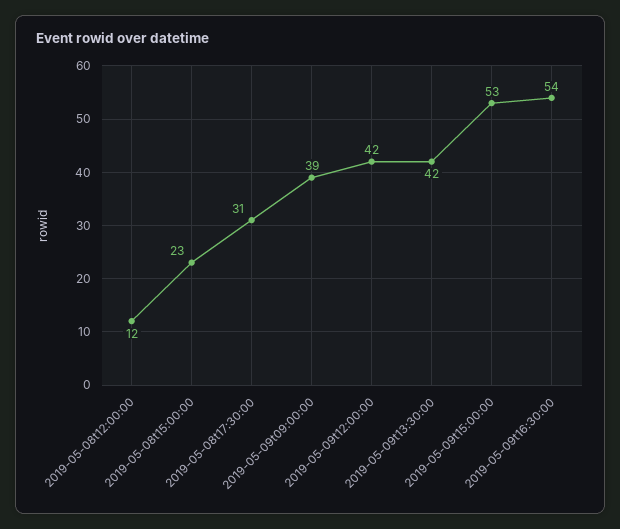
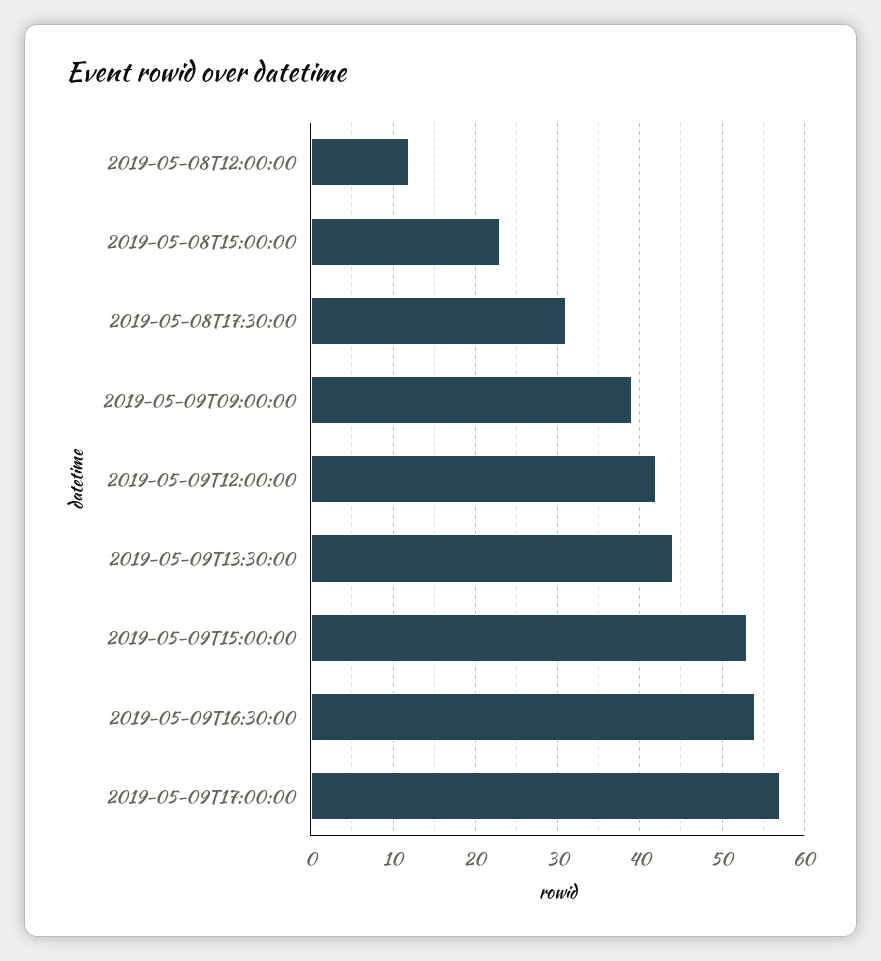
2019-05-09t13:30:00: 42 -> 44
2019-05-09T17:00:00: none -> 57

